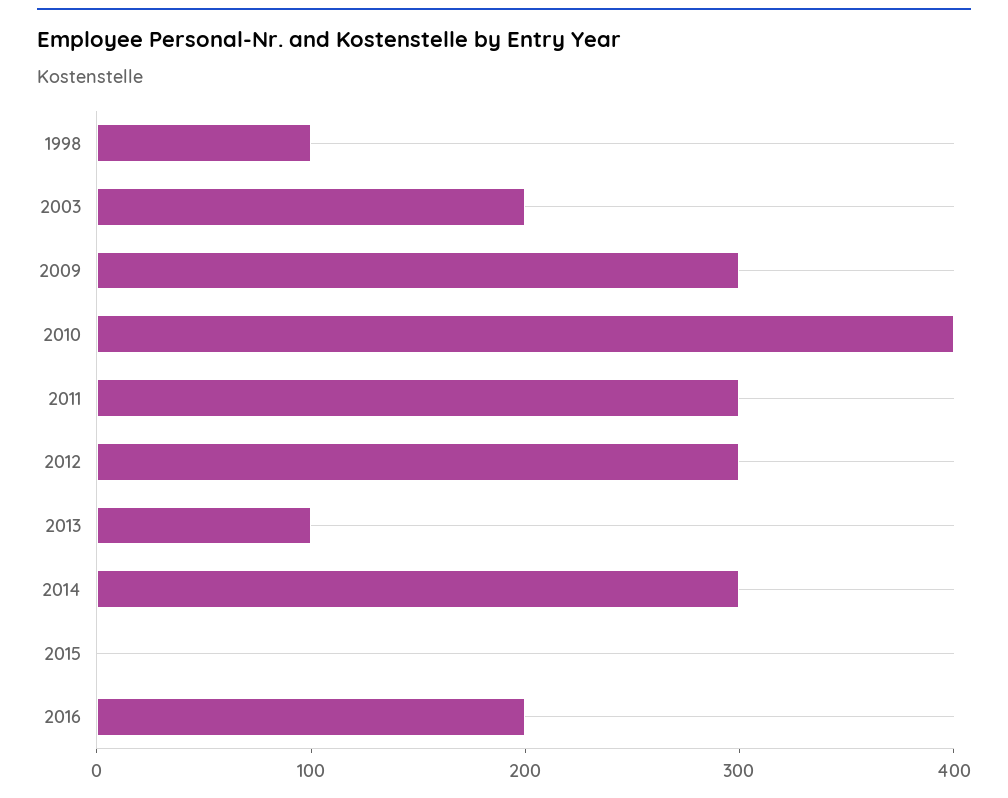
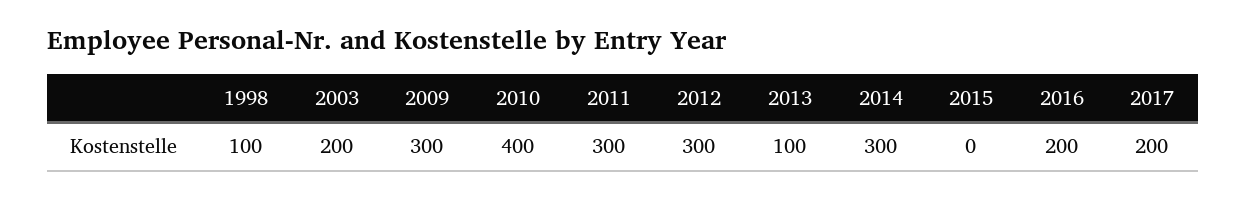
2017: none -> 200

